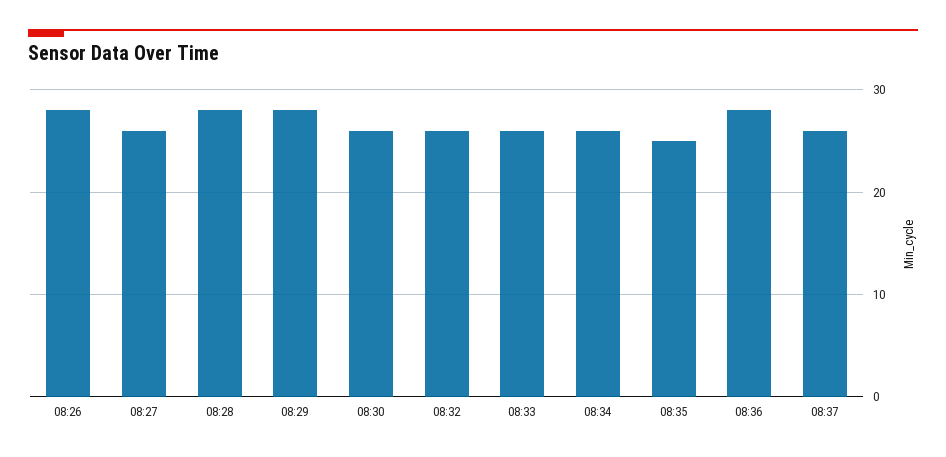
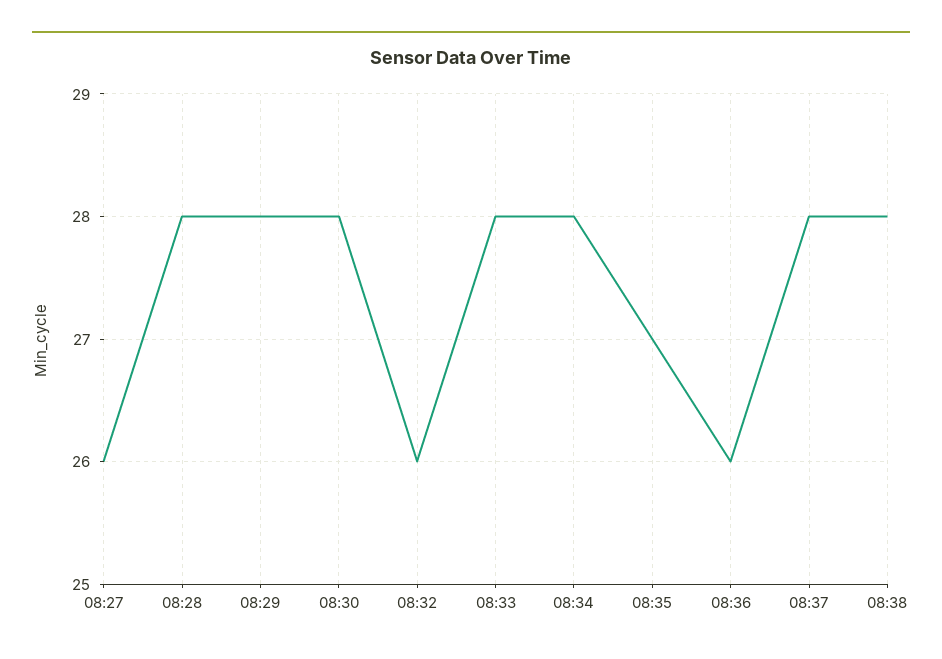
08:26: 28 -> none
08:30: 26 -> 28
08:33: 26 -> 28
08:34: 26 -> 28
08:35: 25 -> 27
08:36: 28 -> 26
08:37: 26 -> 28
08:38: none -> 28

